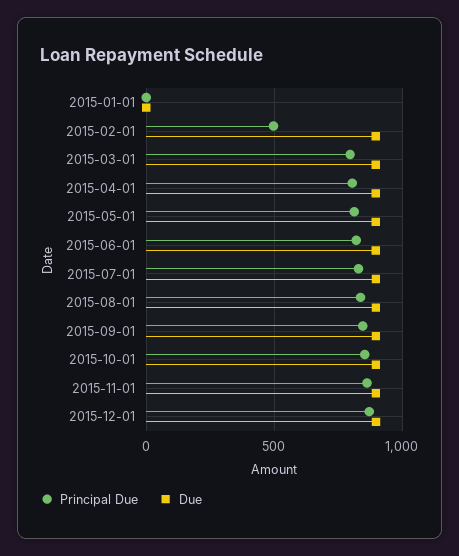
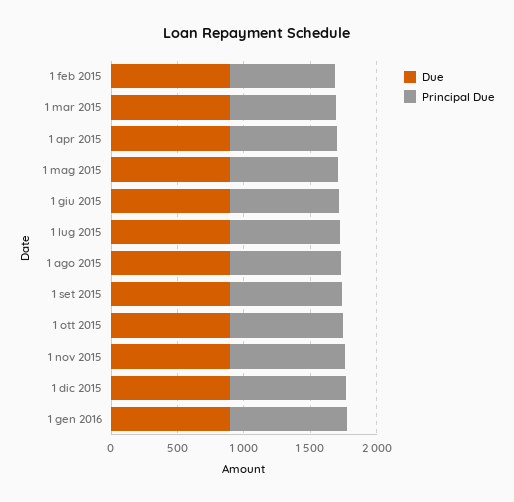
Principal Due, 2015-01-01: 0 -> none
Due, 2015-01-01: 0 -> none
Principal Due, 2015-02-01: 500 -> 800
Due, 1 gen 2016: none -> 900
Principal Due, 1 gen 2016: none -> 900

